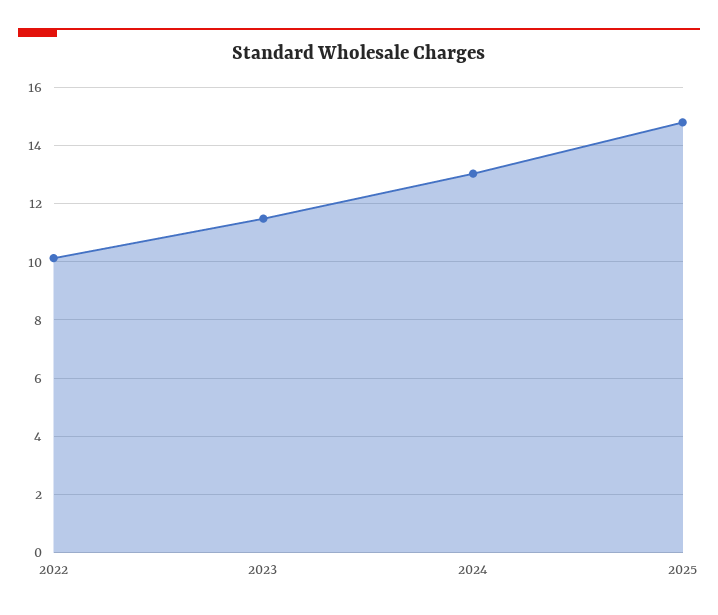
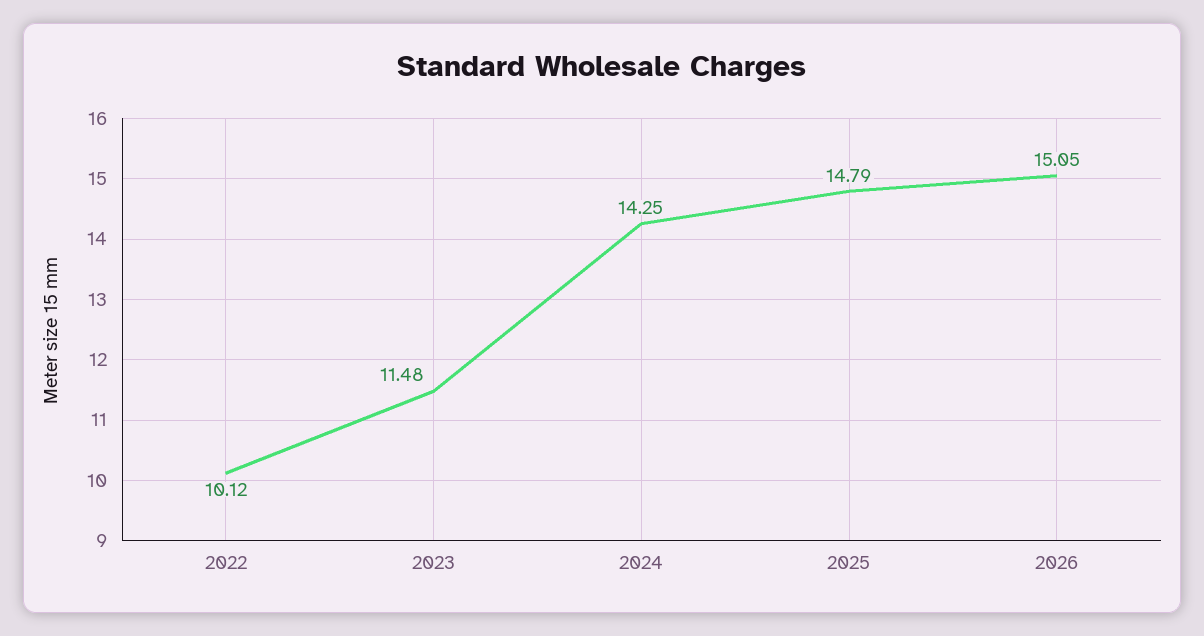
2024: 13 -> 14.25
2026: none -> 15.05

